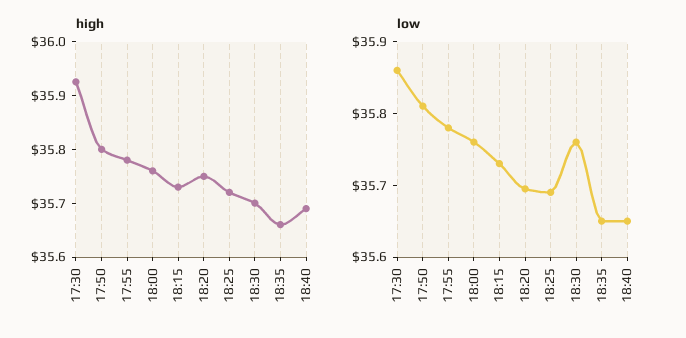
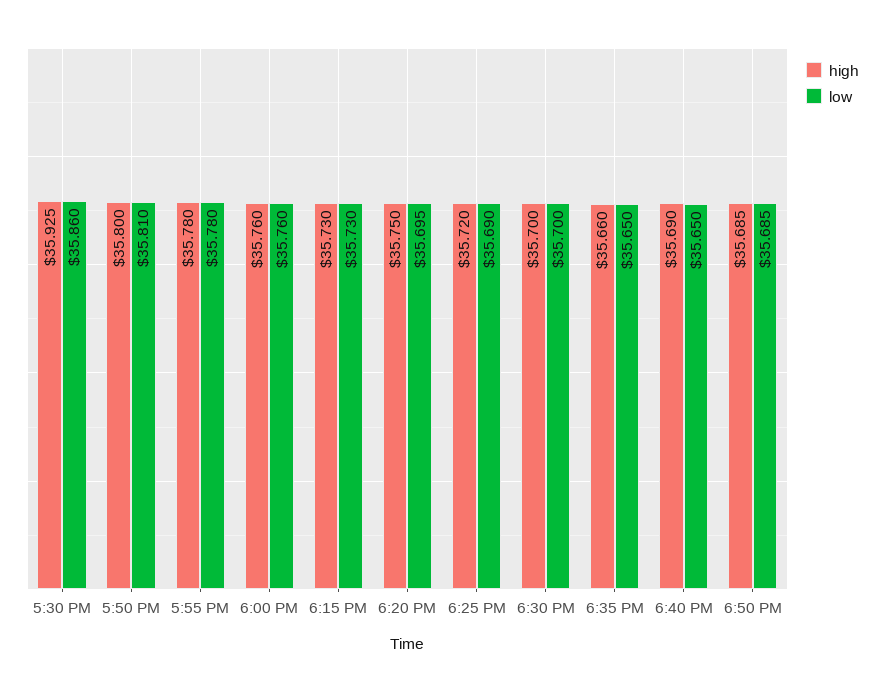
low, 18:30: 35.76 -> 35.7
high, 6:50 PM: none -> 35.685
low, 6:50 PM: none -> 35.685

